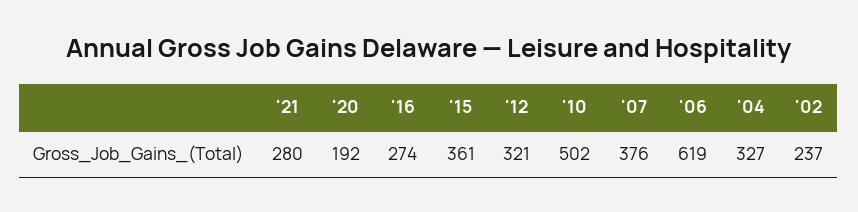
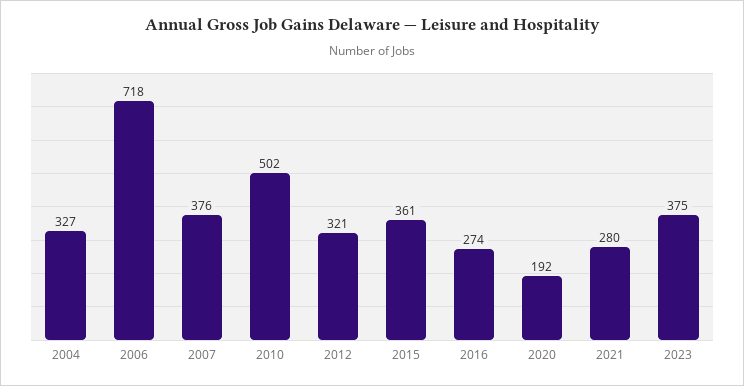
'06: 619 -> 718
'02: 237 -> none
2023: none -> 375

